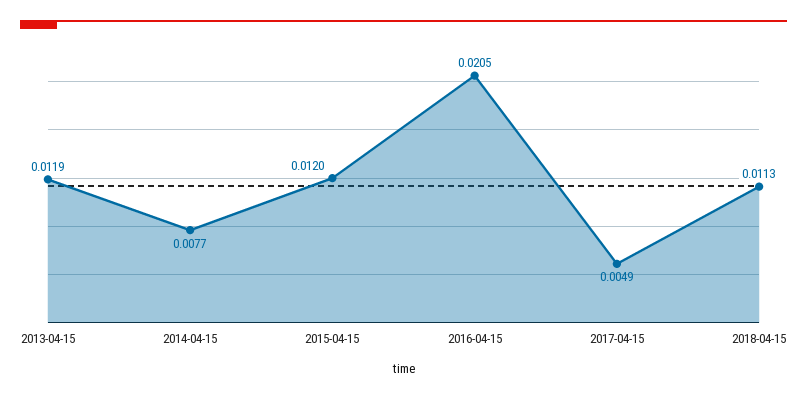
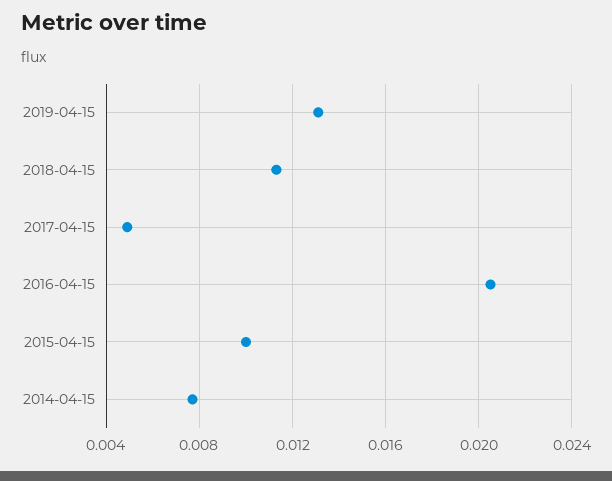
2013-04-15: 0.0119 -> none
2015-04-15: 0.012 -> 0.01
2019-04-15: none -> 0.013

